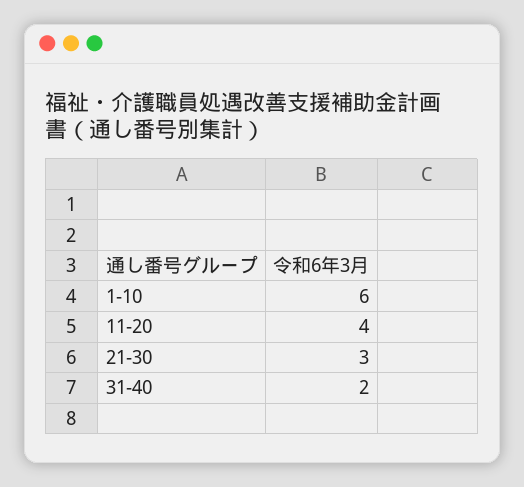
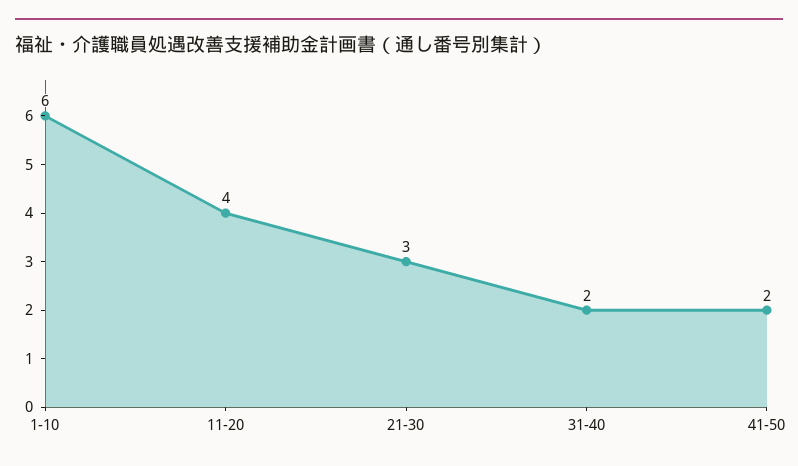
41-50: none -> 2

